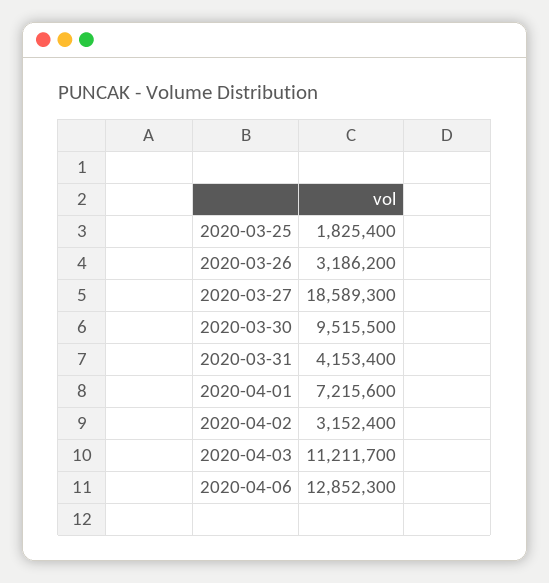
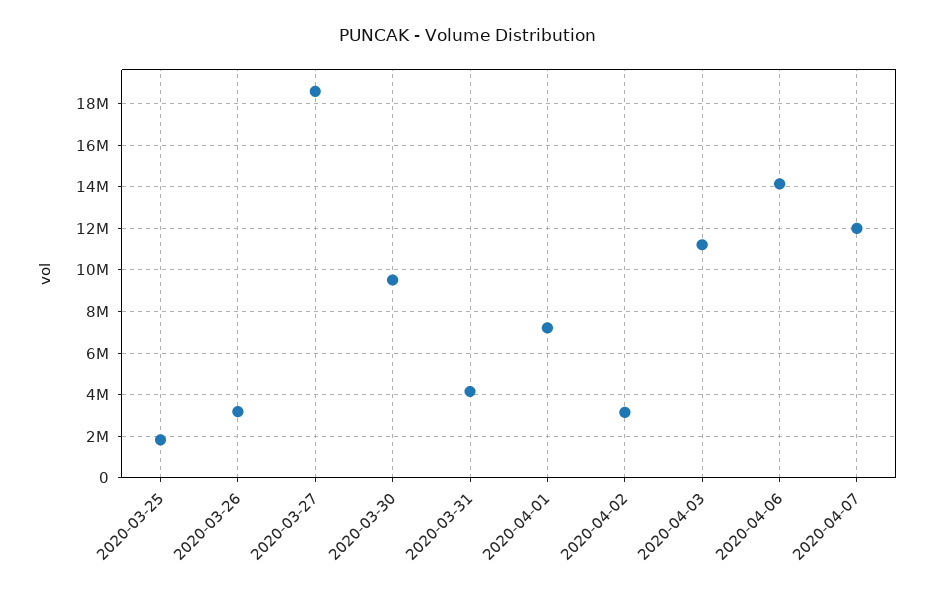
2020-04-06: 12852300 -> 14000000
2020-04-07: none -> 12000000

